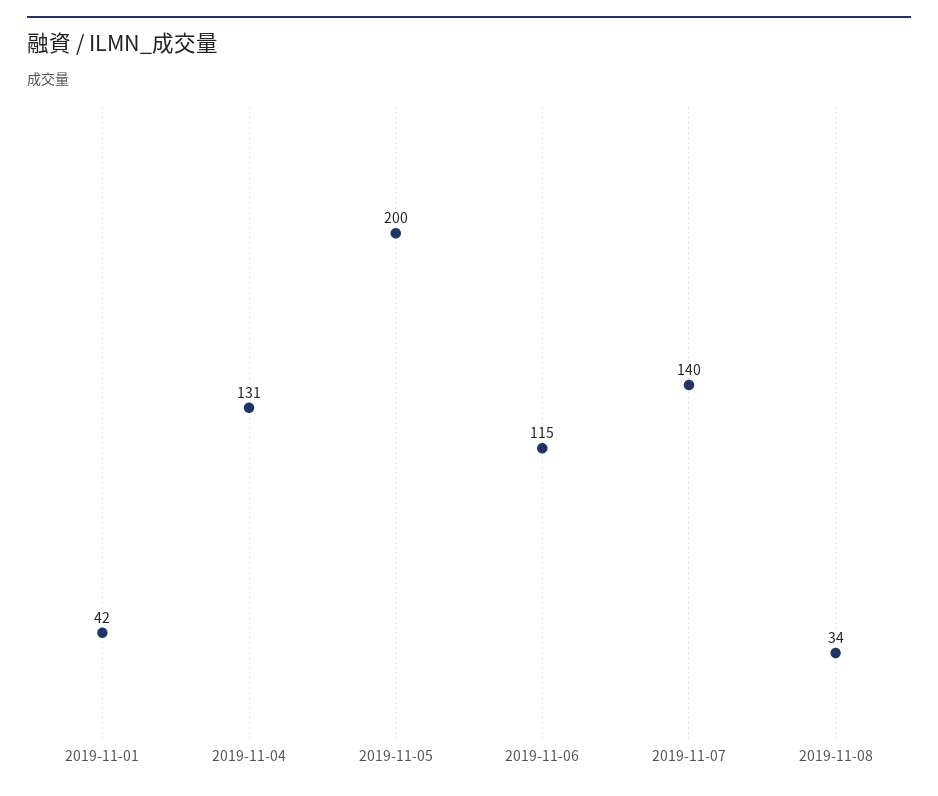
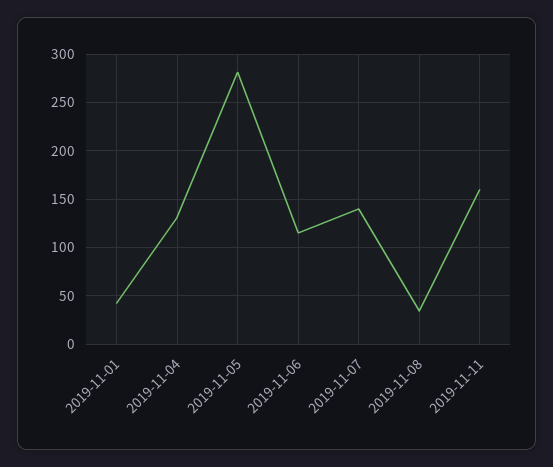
2019-11-05: 200 -> 280
2019-11-11: none -> 160

